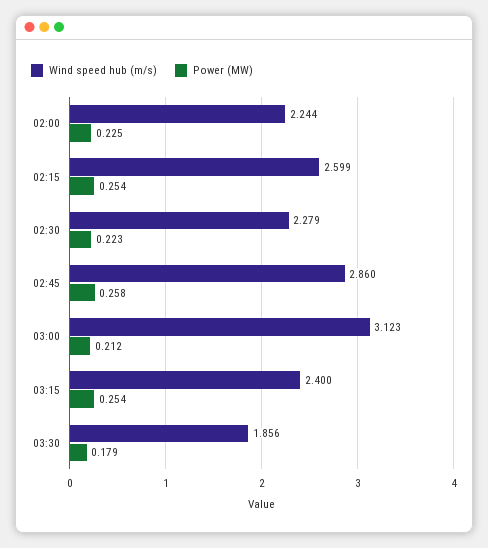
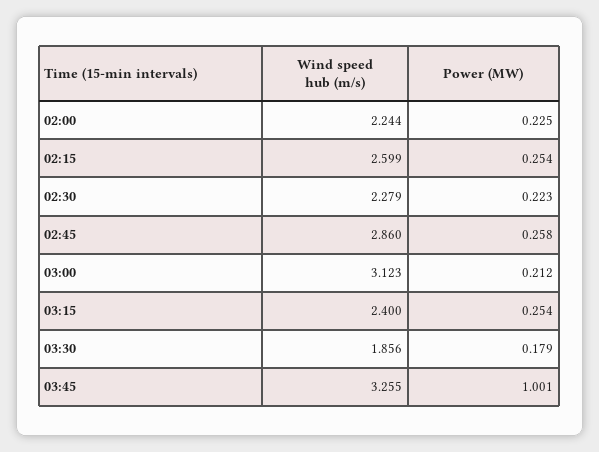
Wind speed hub (m/s), 03:45: none -> 3.255
Power (MW), 03:45: none -> 1.001

